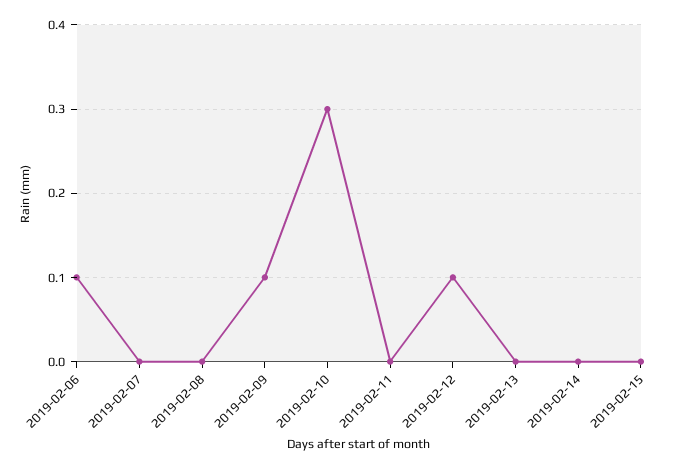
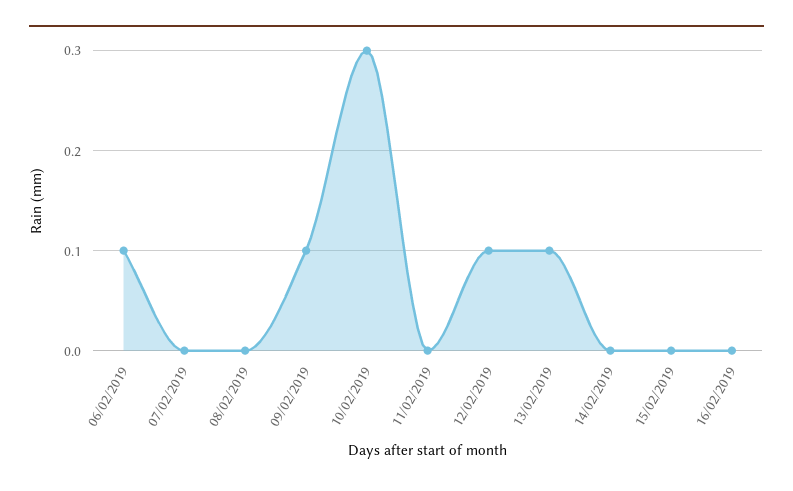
2019-02-13: 0 -> 0.1
16/02/2019: none -> 0

